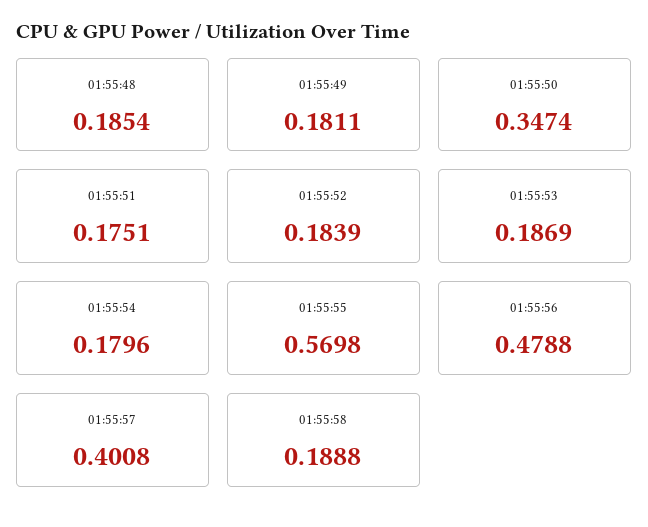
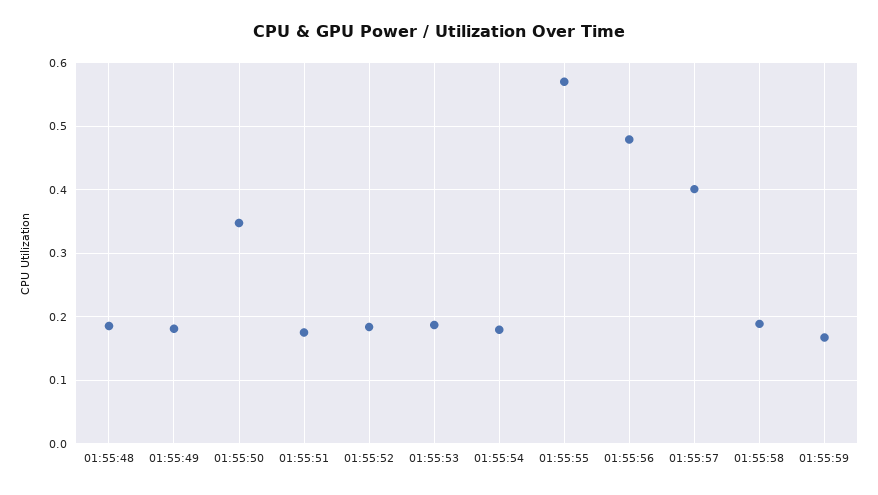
01:55:59: none -> 0.17

